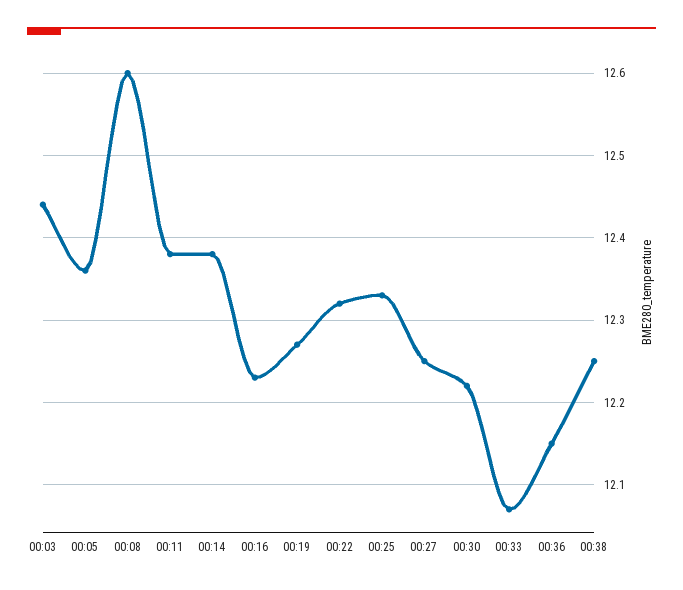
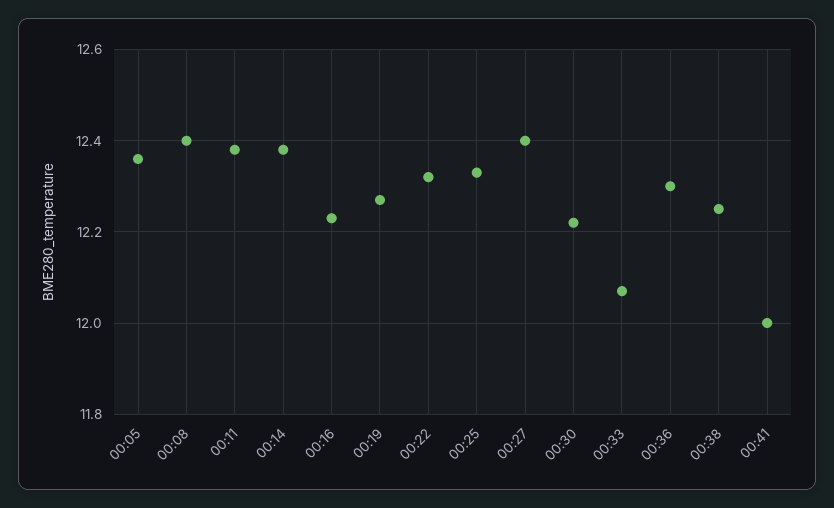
00:03: 12.44 -> none
00:08: 12.6 -> 12.4
00:27: 12.25 -> 12.4
00:36: 12.15 -> 12.3
00:41: none -> 12

